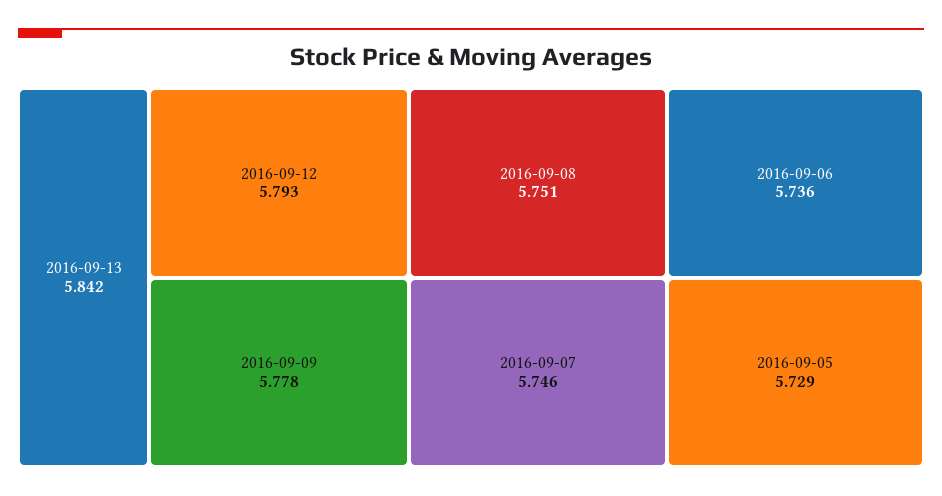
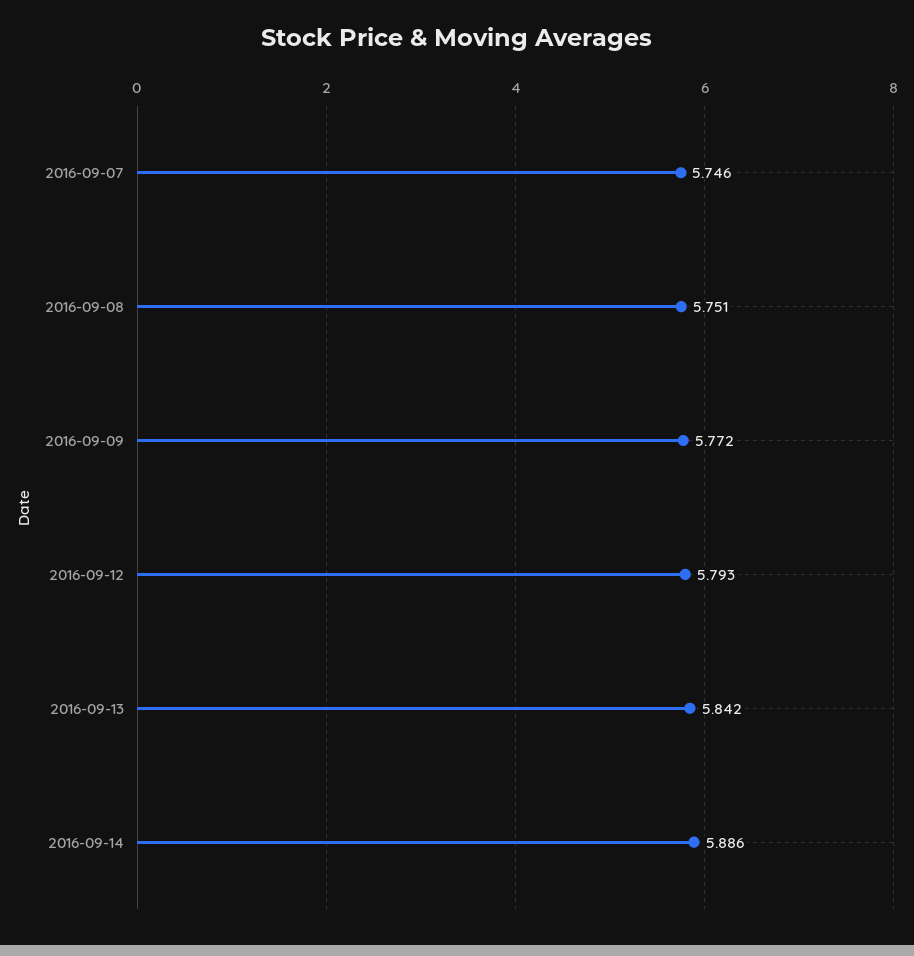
2016-09-09: 5.778 -> 5.772
2016-09-06: 5.736 -> none
2016-09-05: 5.729 -> none
2016-09-14: none -> 5.886

